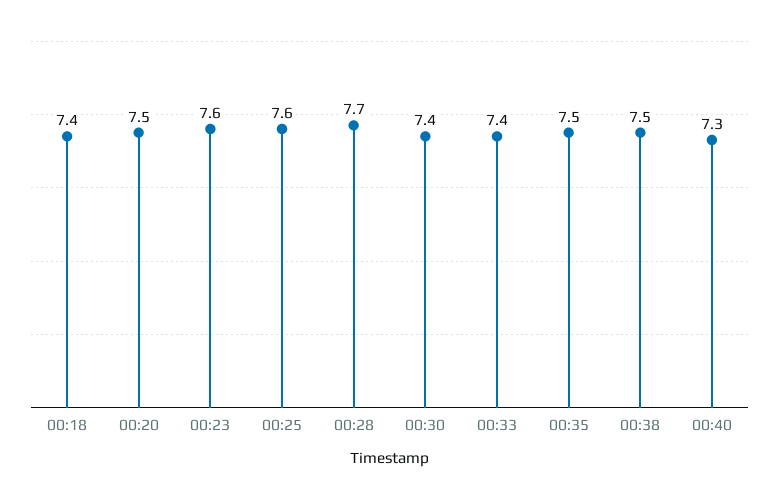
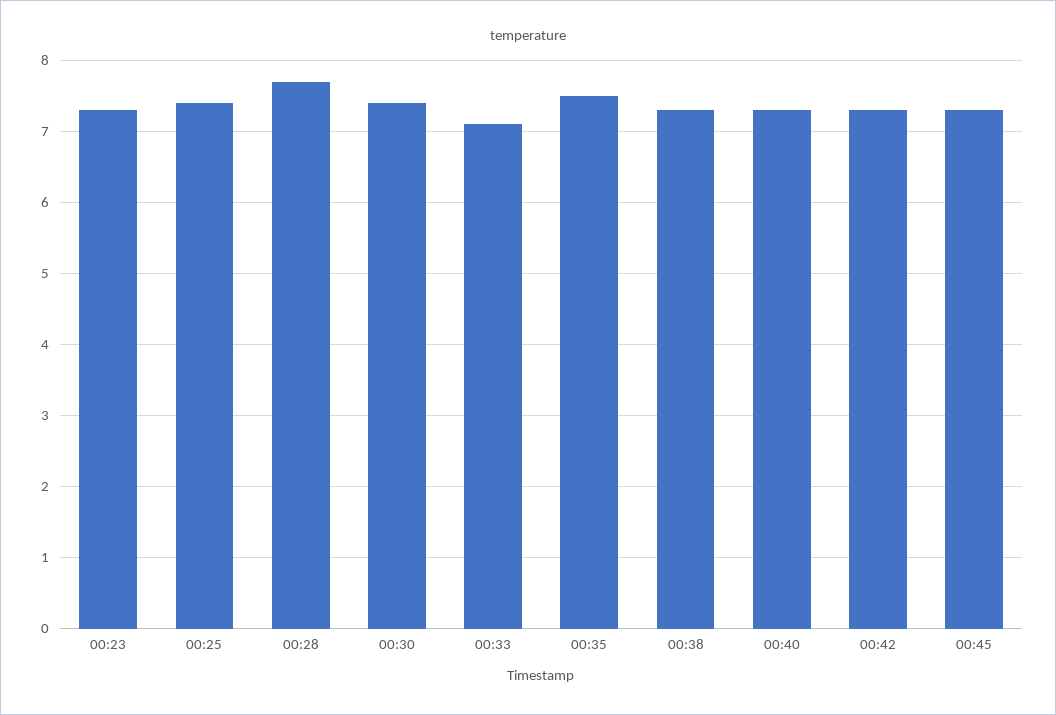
00:18: 7.4 -> none
00:20: 7.5 -> none
00:23: 7.6 -> 7.3
00:25: 7.6 -> 7.4
00:33: 7.4 -> 7.1
00:38: 7.5 -> 7.3
00:42: none -> 7.3
00:45: none -> 7.3

